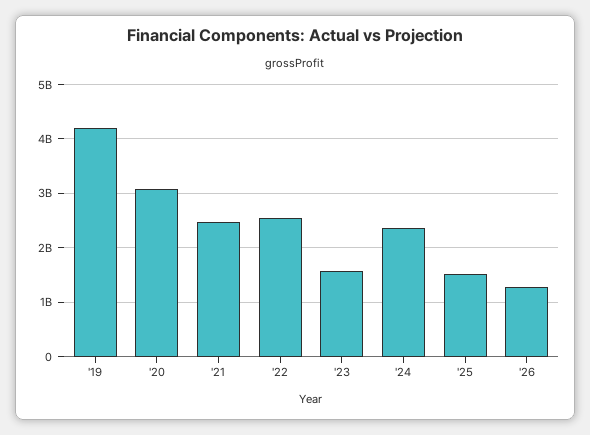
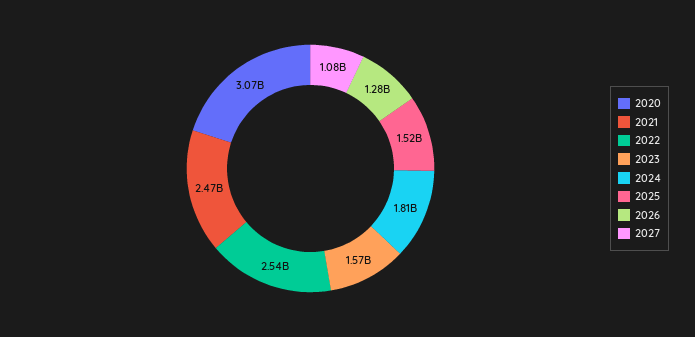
'19: 4200000000 -> none
'24: 2400000000 -> 1810000000
2027: none -> 1080000000

